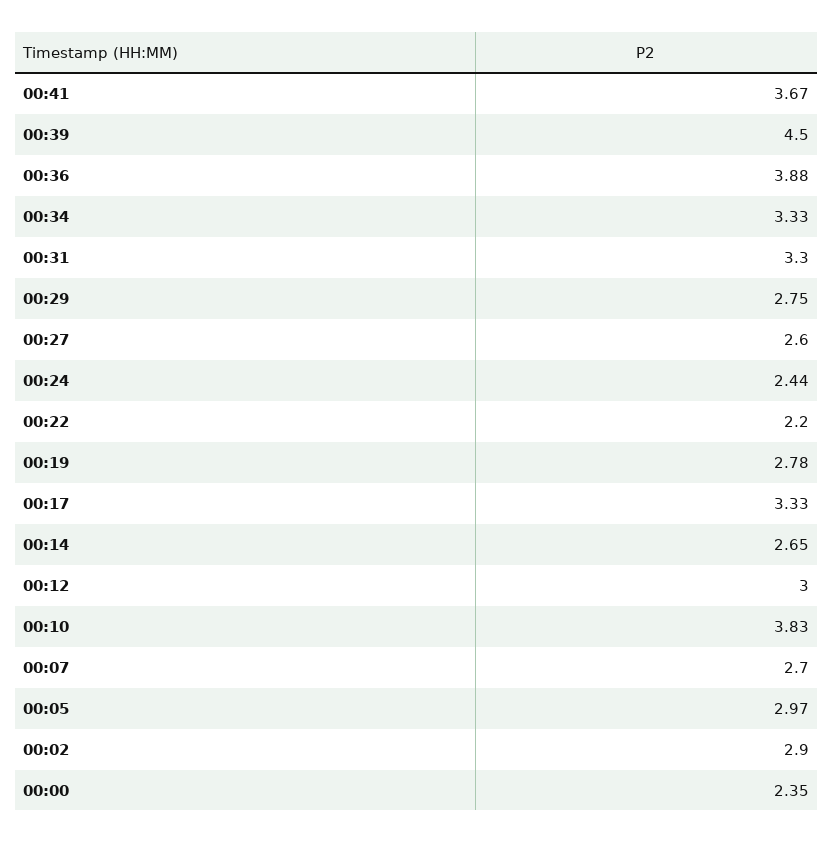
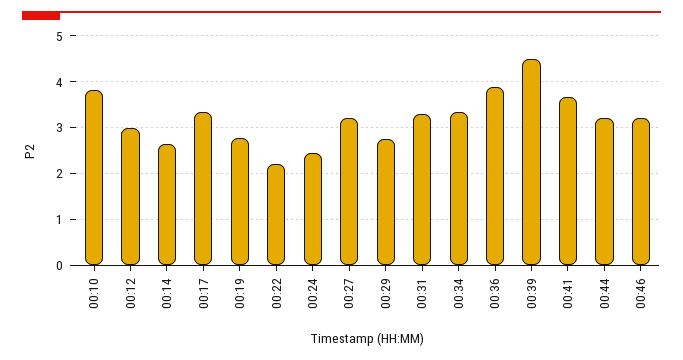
00:27: 2.6 -> 3.2
00:07: 2.7 -> none
00:05: 2.97 -> none
00:02: 2.9 -> none
00:00: 2.35 -> none
00:44: none -> 3.2
00:46: none -> 3.2

